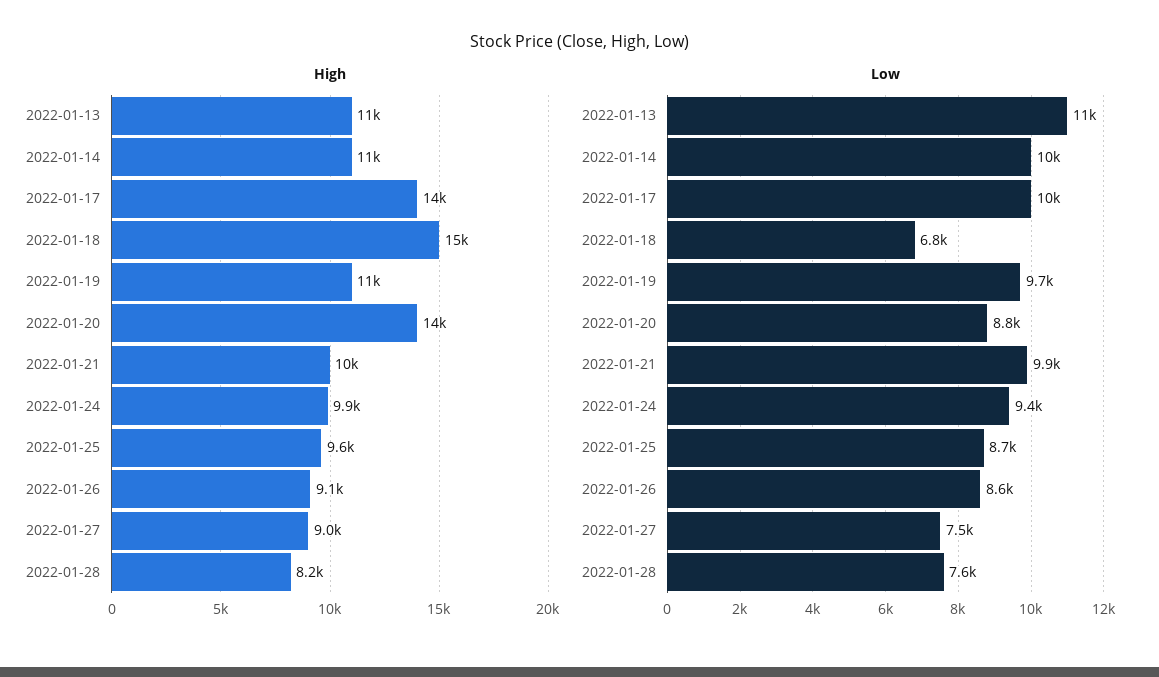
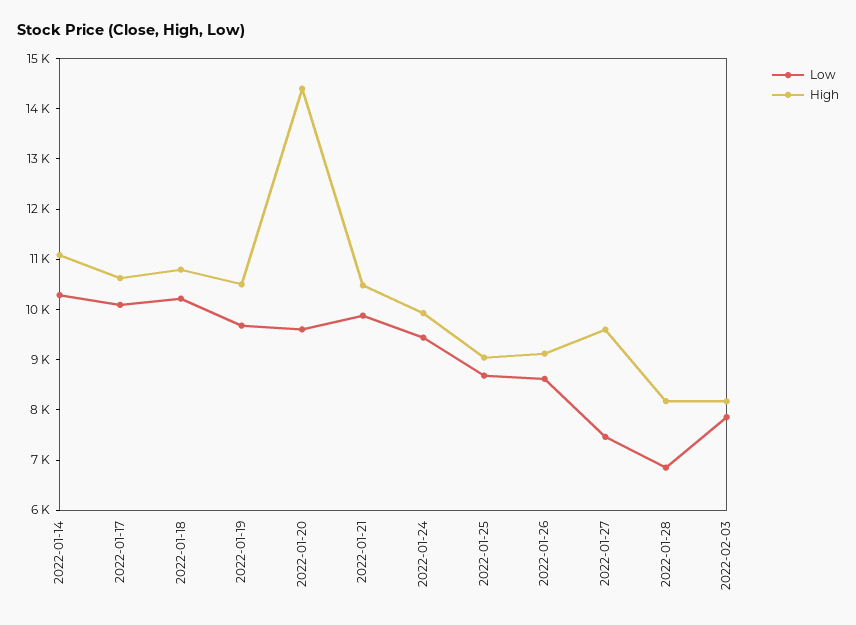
High, 2022-01-13: 11000 -> none
High, 2022-01-17: 14000 -> 10600
High, 2022-01-18: 15000 -> 10800
High, 2022-01-25: 9600 -> 9000
High, 2022-01-27: 9000 -> 9600
Low, 2022-01-13: 11000 -> none
Low, 2022-01-18: 6800 -> 10200
Low, 2022-01-20: 8800 -> 9600
Low, 2022-01-28: 7600 -> 6800
Low, 2022-02-03: none -> 7800
High, 2022-02-03: none -> 8200

